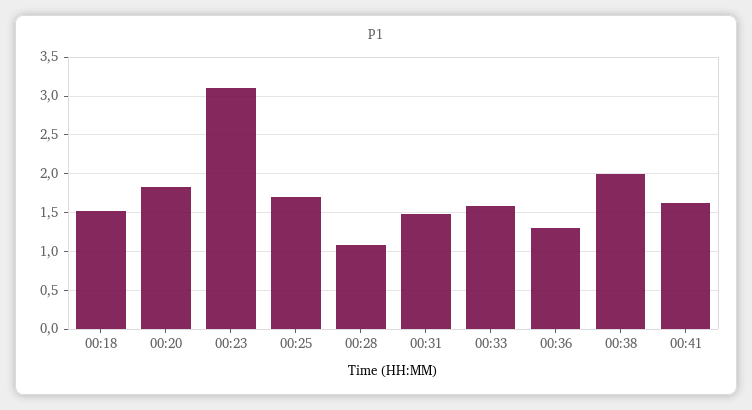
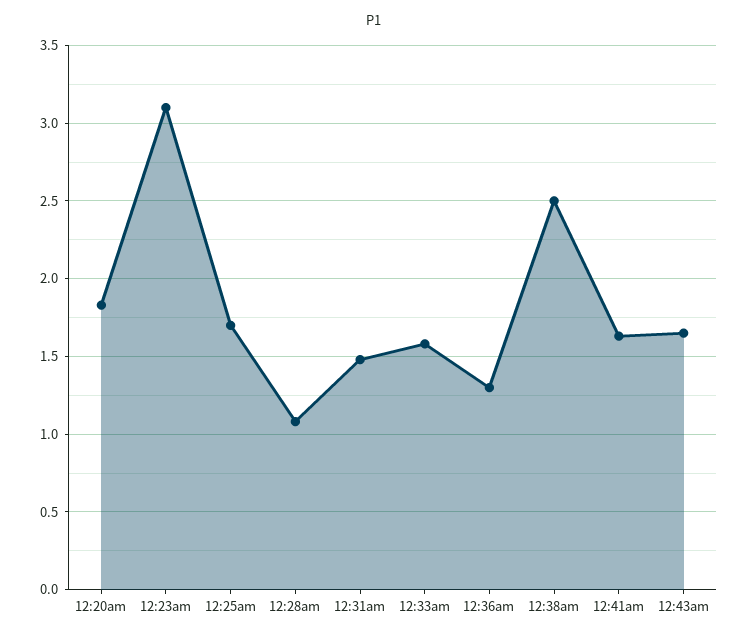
00:18: 1.5 -> none
00:38: 2 -> 2.5
12:43am: none -> 1.65

